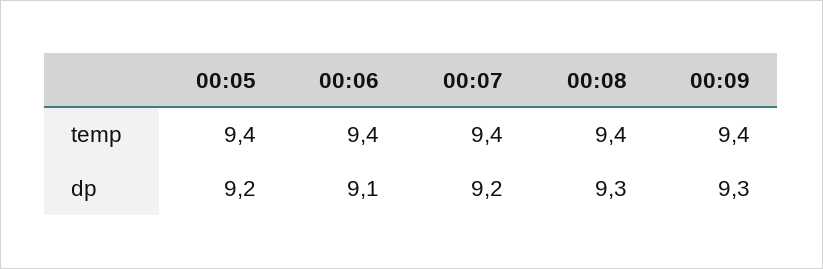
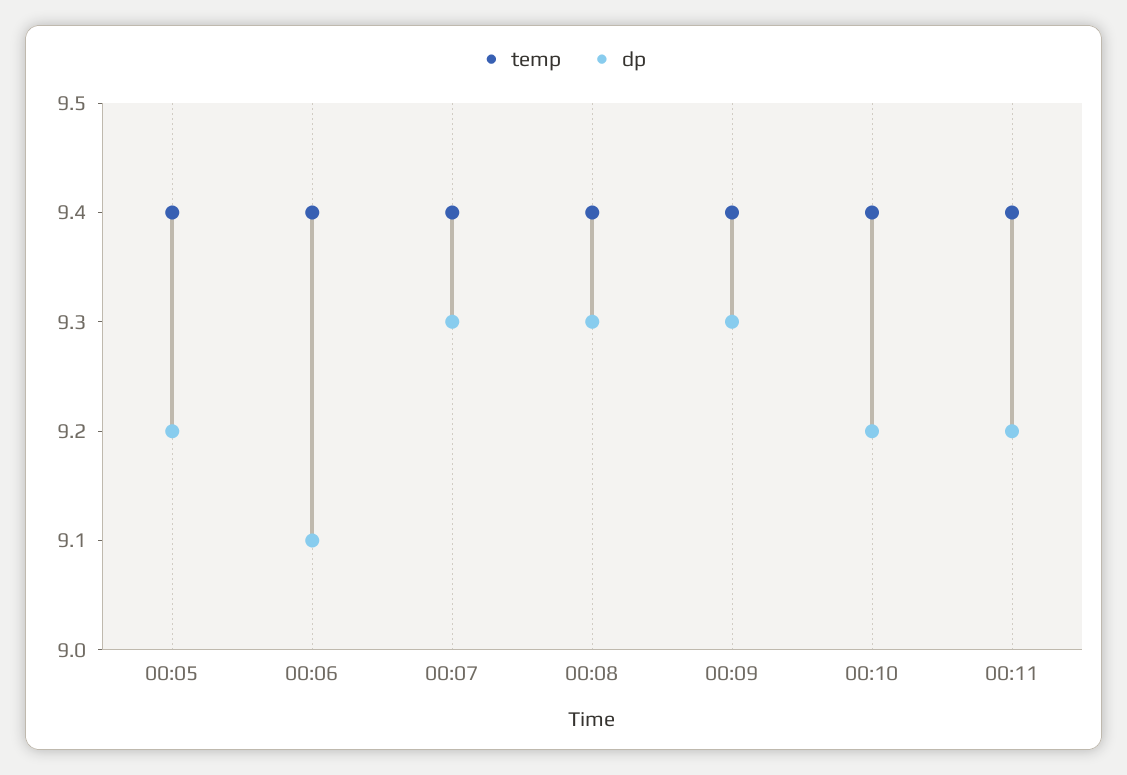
dp, 00:07: 9.2 -> 9.3
temp, 00:10: none -> 9.4
dp, 00:10: none -> 9.2
temp, 00:11: none -> 9.4
dp, 00:11: none -> 9.2

